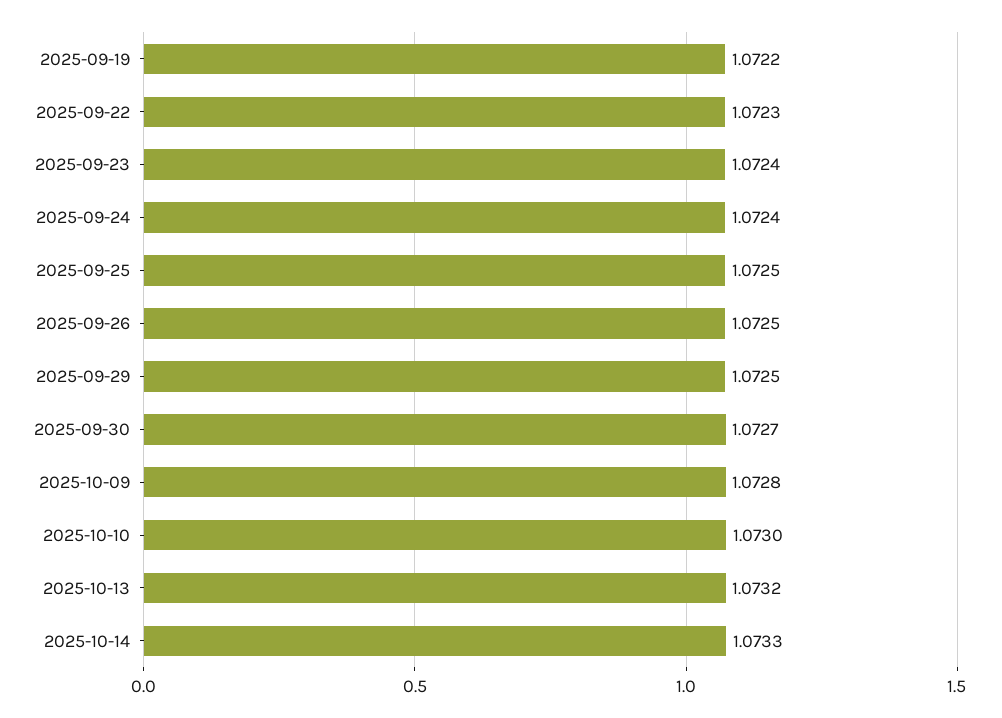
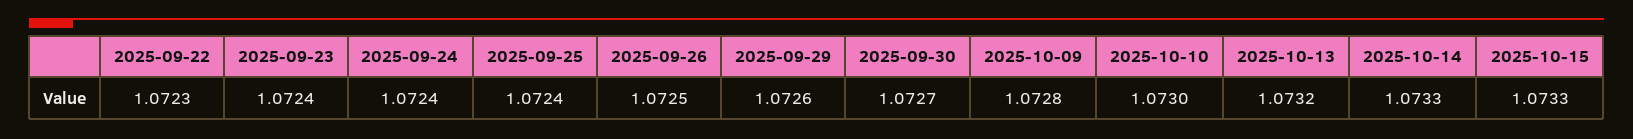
2025-09-19: 1.0722 -> none
2025-09-25: 1.0725 -> 1.0724
2025-09-29: 1.0725 -> 1.0726
2025-10-15: none -> 1.0733

